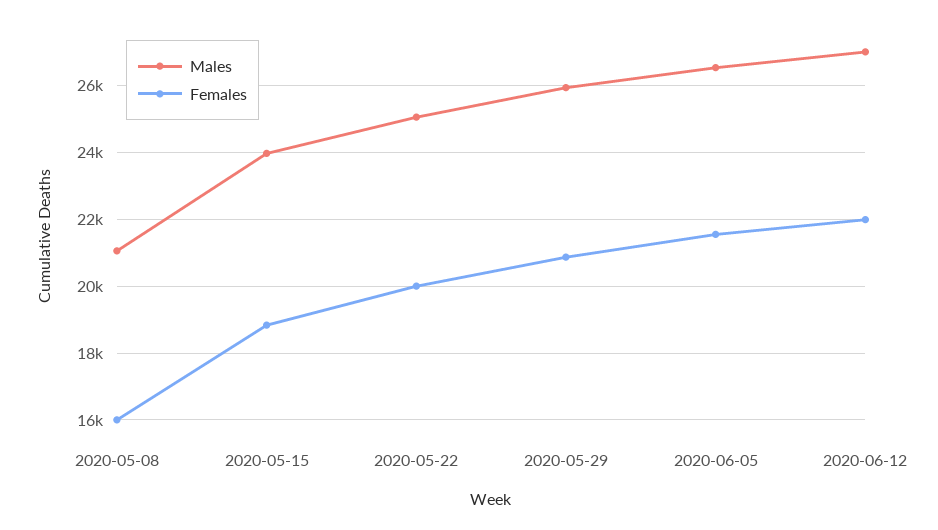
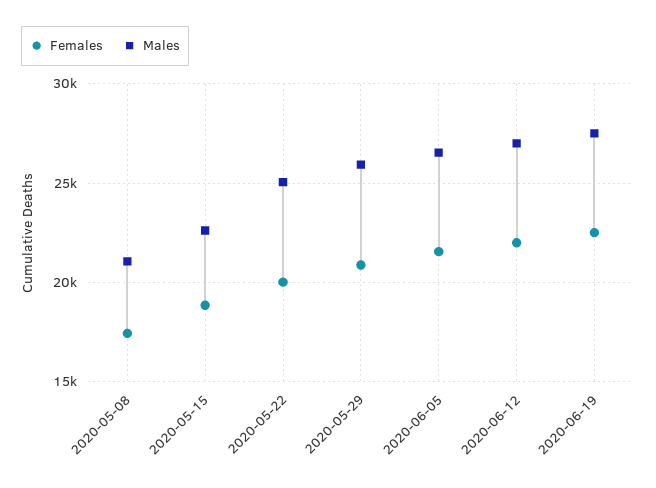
Females, 2020-05-08: 16000 -> 17500
Males, 2020-05-15: 24000 -> 22500
Females, 2020-06-19: none -> 22500
Males, 2020-06-19: none -> 27500

